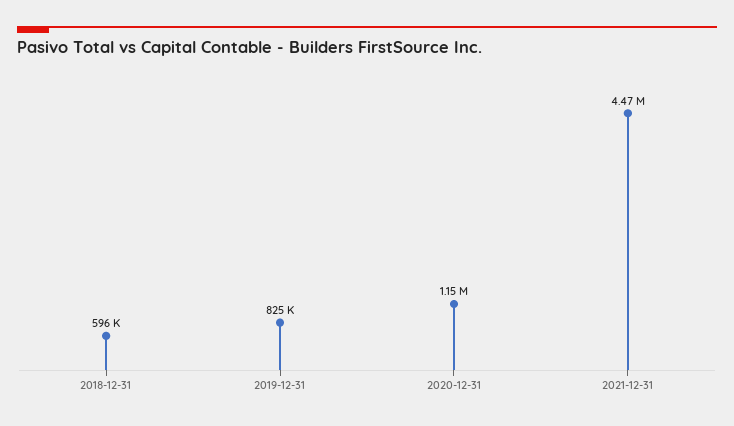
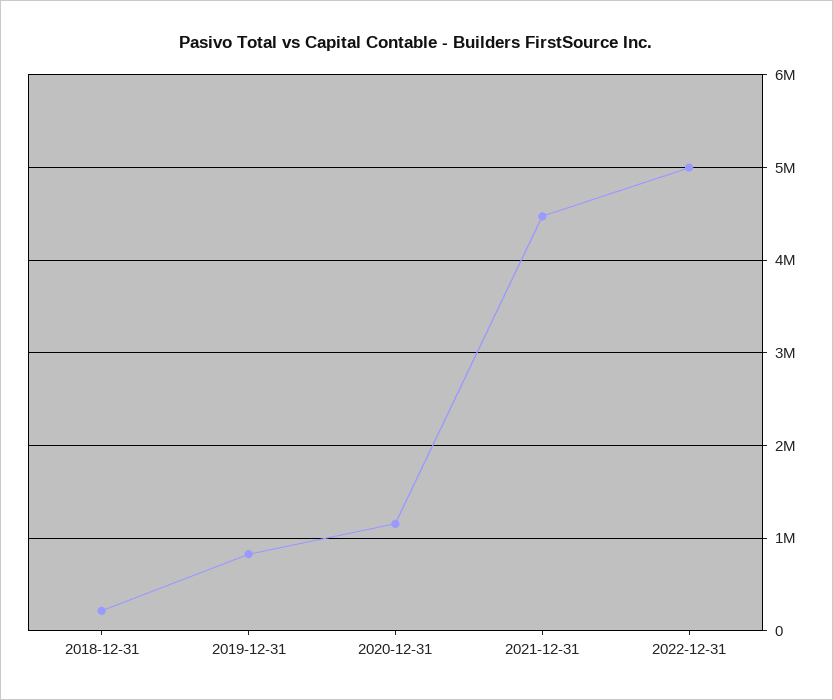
2018-12-31: 596000 -> 200000
2022-12-31: none -> 5000000

